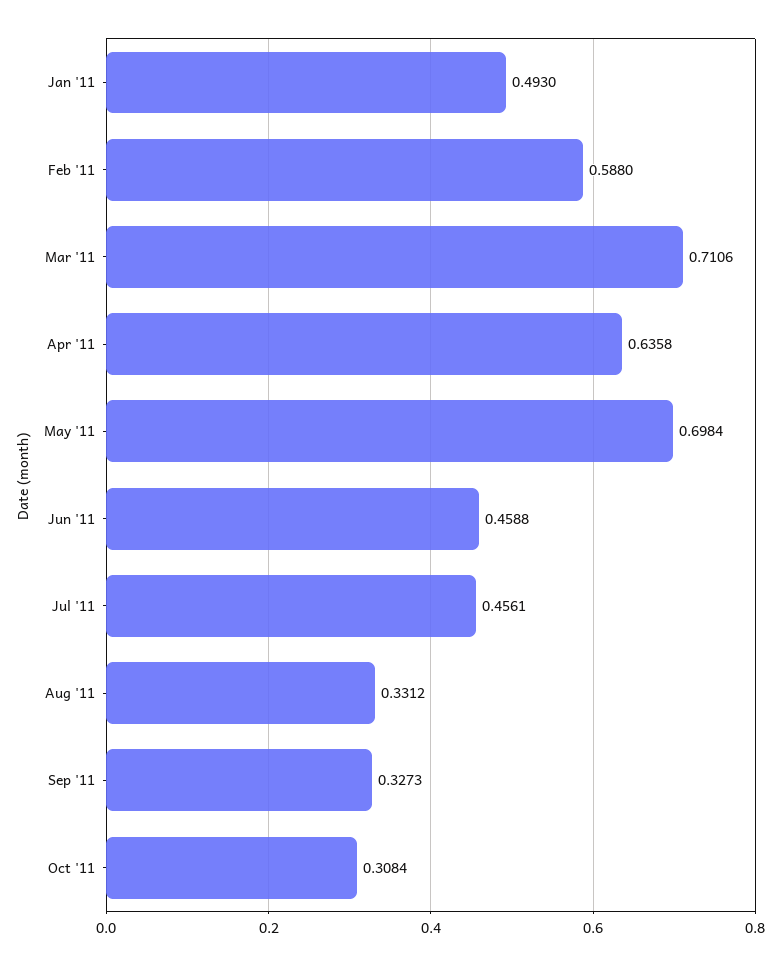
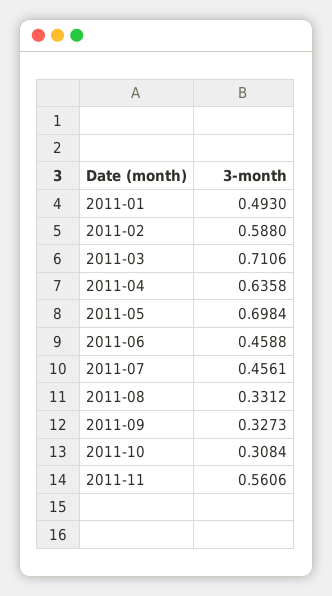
2011-11: none -> 0.5606

